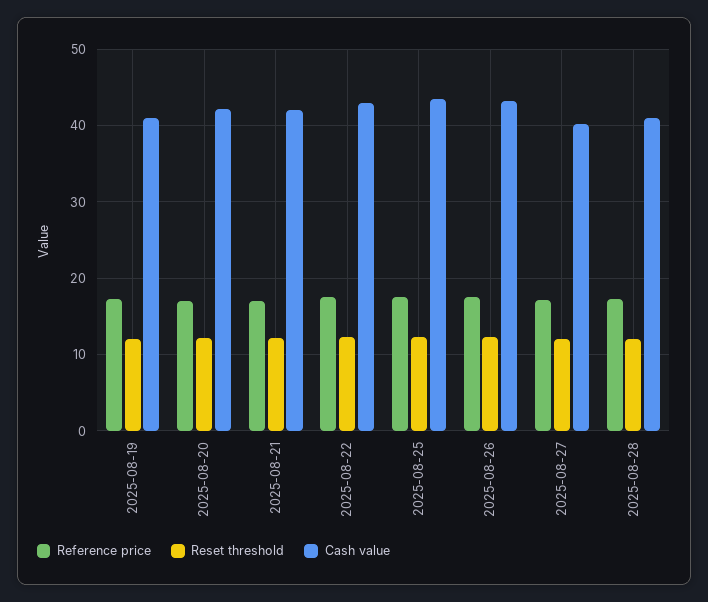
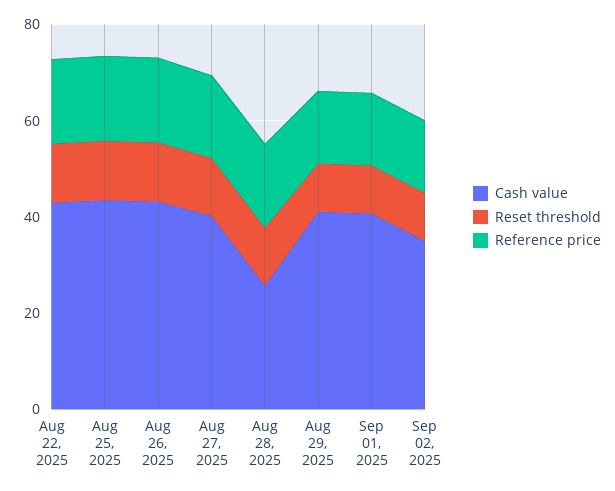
Reference price, 2025-08-19: 17 -> none
Reset threshold, 2025-08-19: 12 -> none
Cash value, 2025-08-19: 41 -> none
Reference price, 2025-08-20: 17 -> none
Reset threshold, 2025-08-20: 12 -> none
Cash value, 2025-08-20: 42 -> none
Reference price, 2025-08-21: 17 -> none
Reset threshold, 2025-08-21: 12 -> none
Cash value, 2025-08-21: 42 -> none
Cash value, 2025-08-28: 41 -> 25
Cash value, Aug 29, 2025: none -> 40
Reset threshold, Aug 29, 2025: none -> 10
Reference price, Aug 29, 2025: none -> 15
Cash value, Sep 01, 2025: none -> 40
Reset threshold, Sep 01, 2025: none -> 10
Reference price, Sep 01, 2025: none -> 15
Cash value, Sep 02, 2025: none -> 35
Reset threshold, Sep 02, 2025: none -> 10
Reference price, Sep 02, 2025: none -> 15

